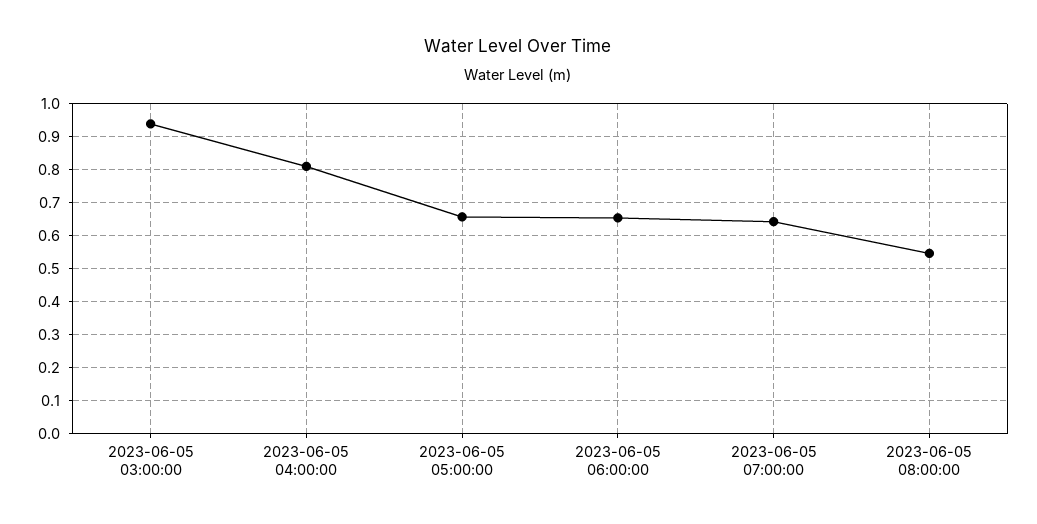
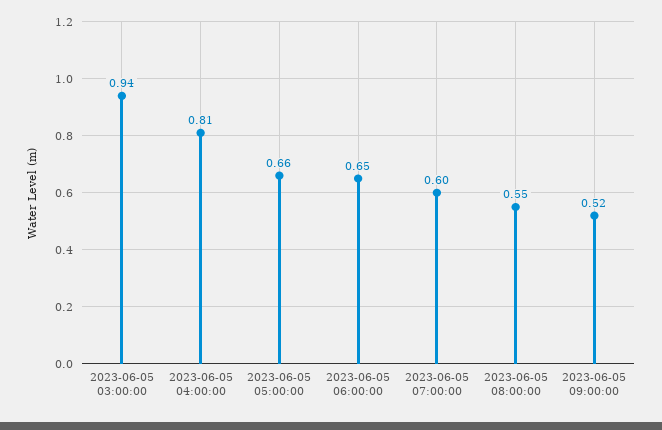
2023-06-05 07:00:00: 0.64 -> 0.6
2023-06-05 09:00:00: none -> 0.52

